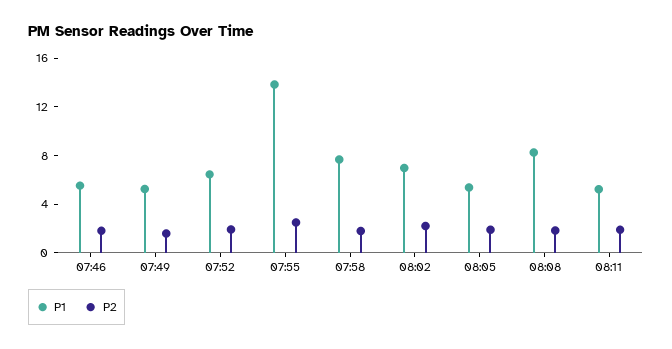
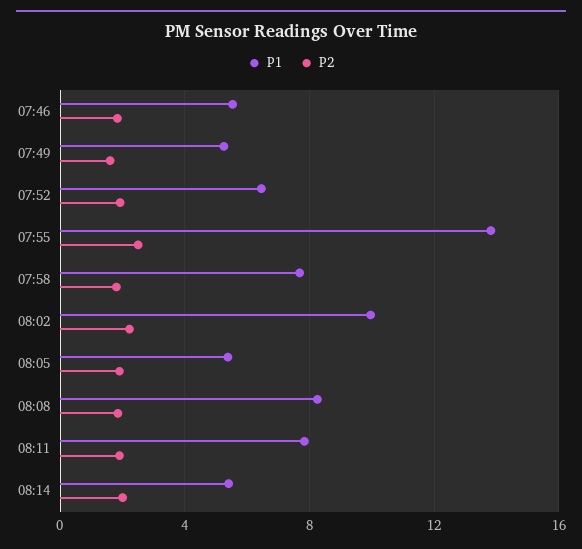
P1, 08:02: 7 -> 10
P1, 08:11: 5 -> 8
P1, 08:14: none -> 5.5
P2, 08:14: none -> 2

